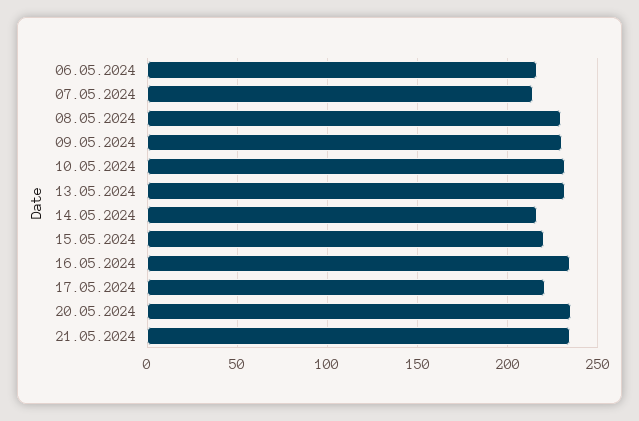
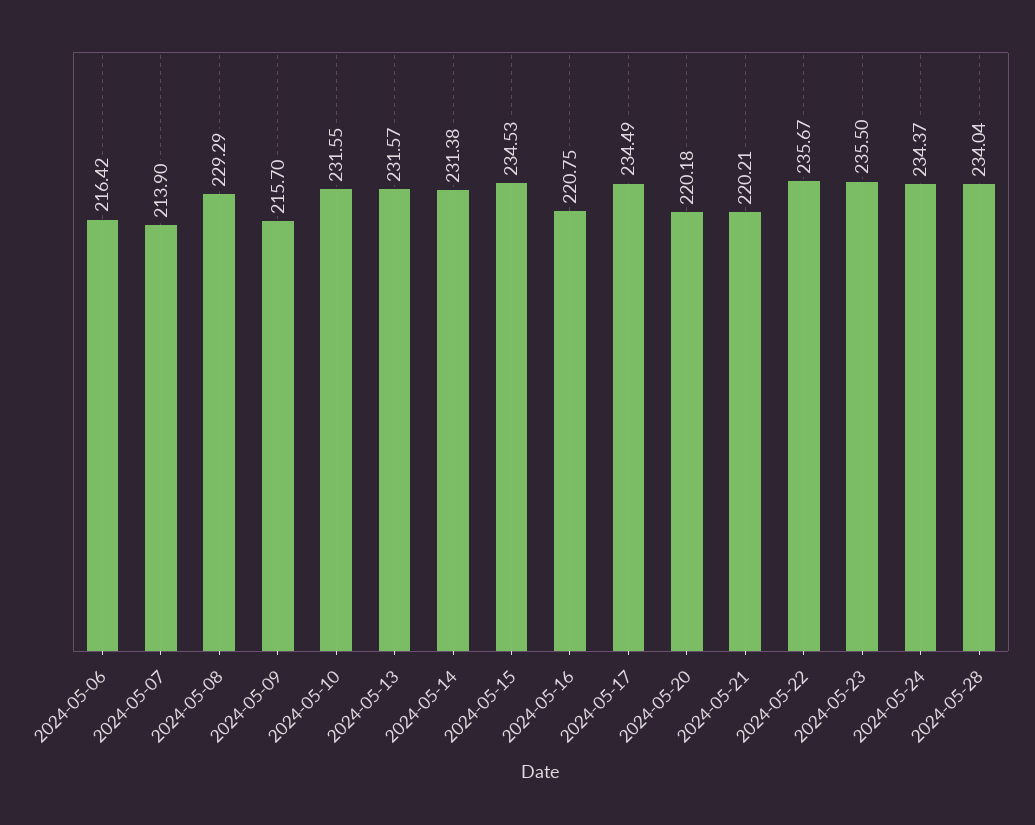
09.05.2024: 230 -> 215.7
14.05.2024: 215 -> 231.38
15.05.2024: 220 -> 234.53
16.05.2024: 235 -> 220.75
17.05.2024: 220 -> 234.49
20.05.2024: 235 -> 220.18
21.05.2024: 235 -> 220.21
2024-05-22: none -> 235.67
2024-05-23: none -> 235.5
2024-05-24: none -> 234.37
2024-05-28: none -> 234.04

